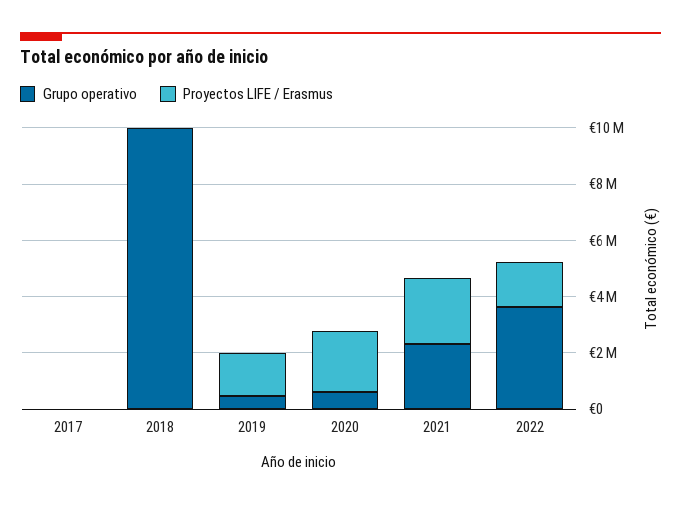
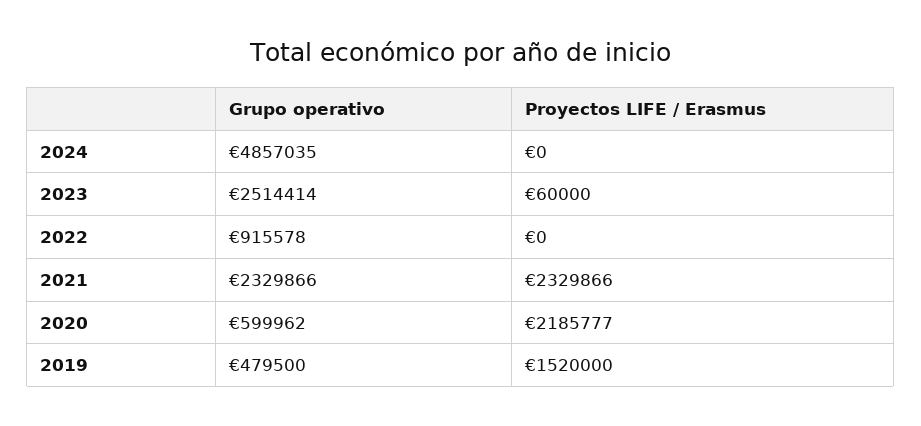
Grupo operativo, 2017: 0 -> none
Proyectos LIFE / Erasmus, 2017: 0 -> none
Grupo operativo, 2018: 10000000 -> none
Proyectos LIFE / Erasmus, 2018: 0 -> none
Grupo operativo, 2022: 3500000 -> 915578
Proyectos LIFE / Erasmus, 2022: 1500000 -> 0
Grupo operativo, 2024: none -> 4857035
Proyectos LIFE / Erasmus, 2024: none -> 0
Grupo operativo, 2023: none -> 2514414
Proyectos LIFE / Erasmus, 2023: none -> 60000

